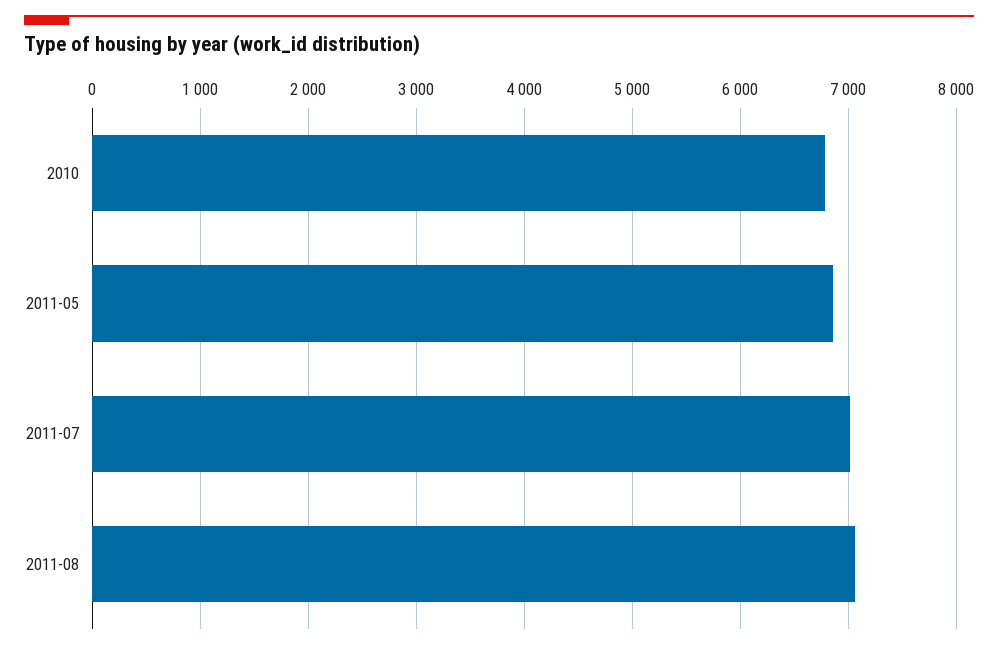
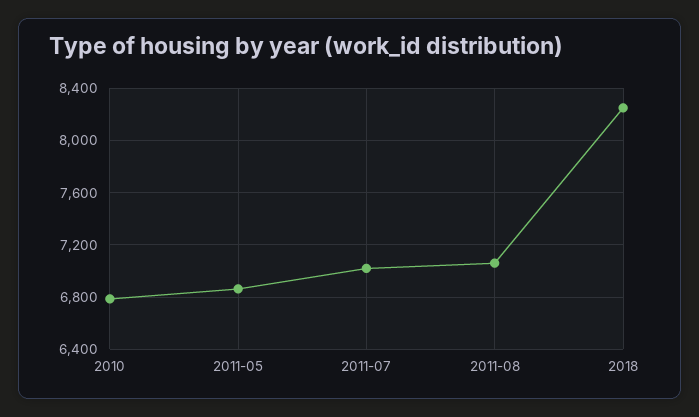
2018: none -> 8250

